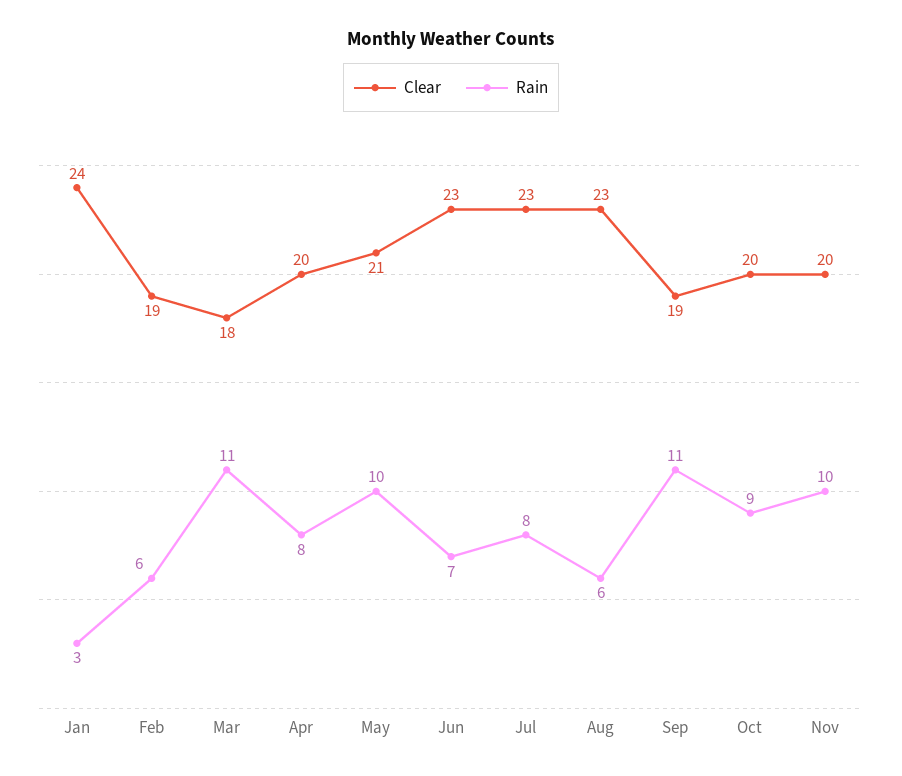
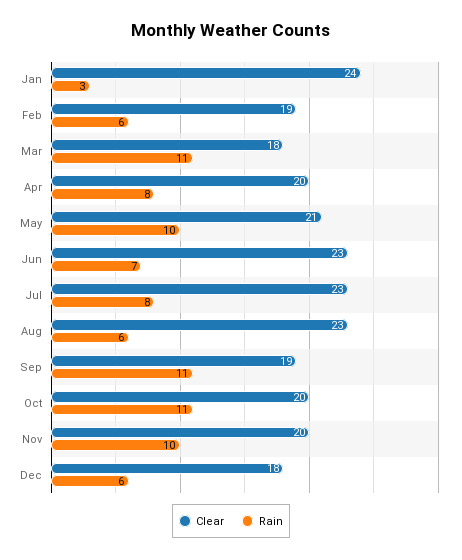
Rain, Oct: 9 -> 11
Clear, Dec: none -> 18
Rain, Dec: none -> 6

